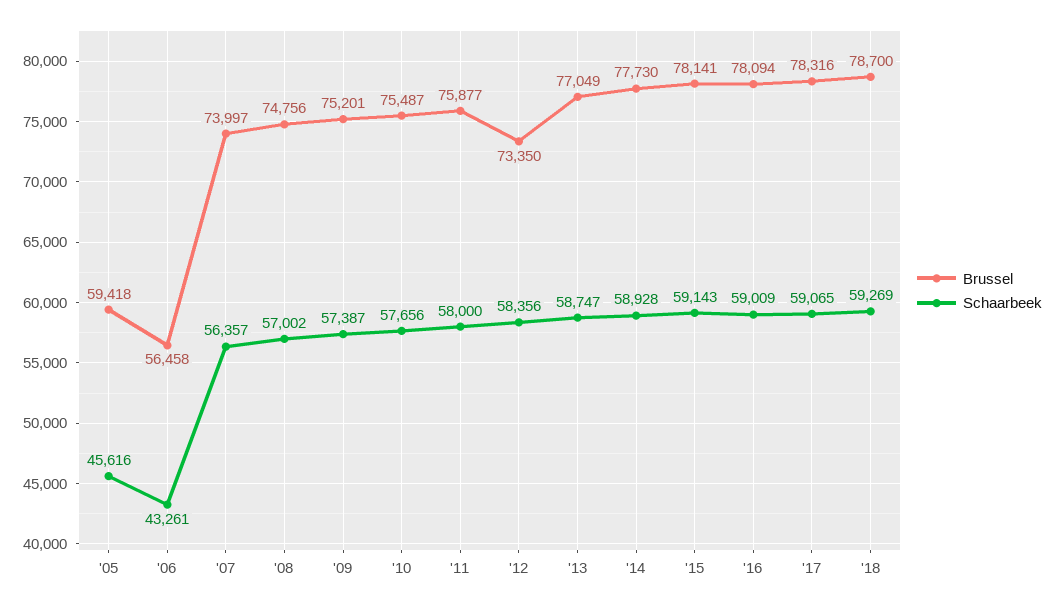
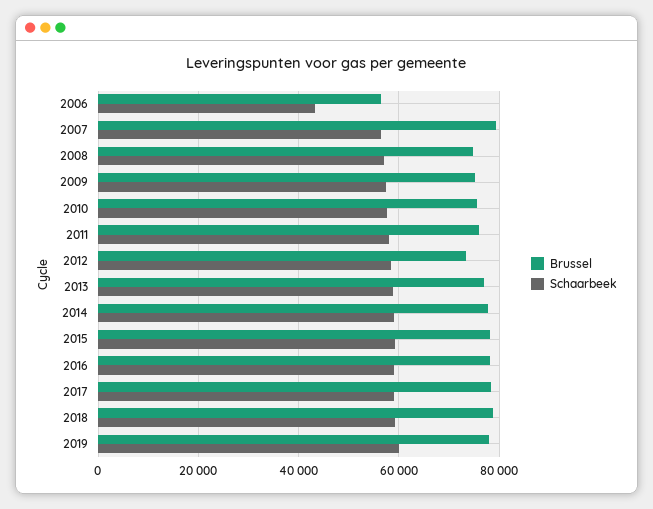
Brussel, '05: 59418 -> none
Schaarbeek, '05: 45616 -> none
Brussel, '07: 73997 -> 80000
Brussel, 2019: none -> 78000
Schaarbeek, 2019: none -> 60000

